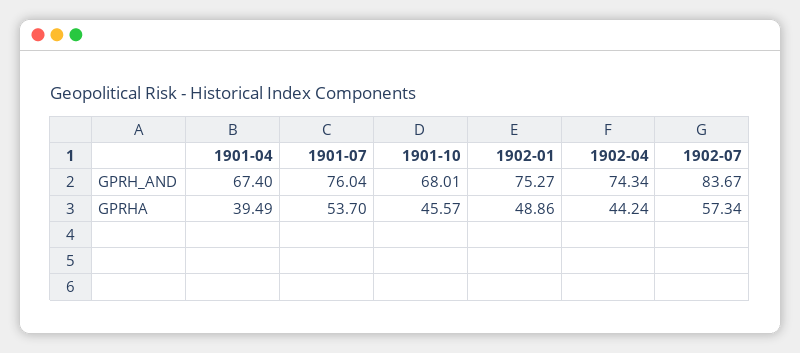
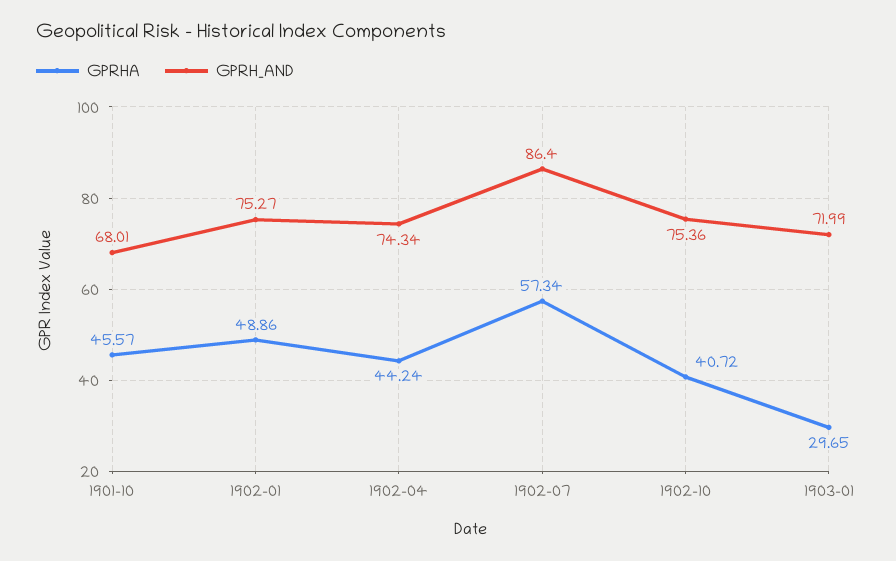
GPRH_AND, 1901-04: 67.4 -> none
GPRH_AND, 1901-07: 76.04 -> none
GPRH_AND, 1902-07: 83.67 -> 86.4
GPRHA, 1901-04: 39.49 -> none
GPRHA, 1901-07: 53.7 -> none
GPRHA, 1902-10: none -> 40.72
GPRH_AND, 1902-10: none -> 75.36
GPRHA, 1903-01: none -> 29.65
GPRH_AND, 1903-01: none -> 71.99

